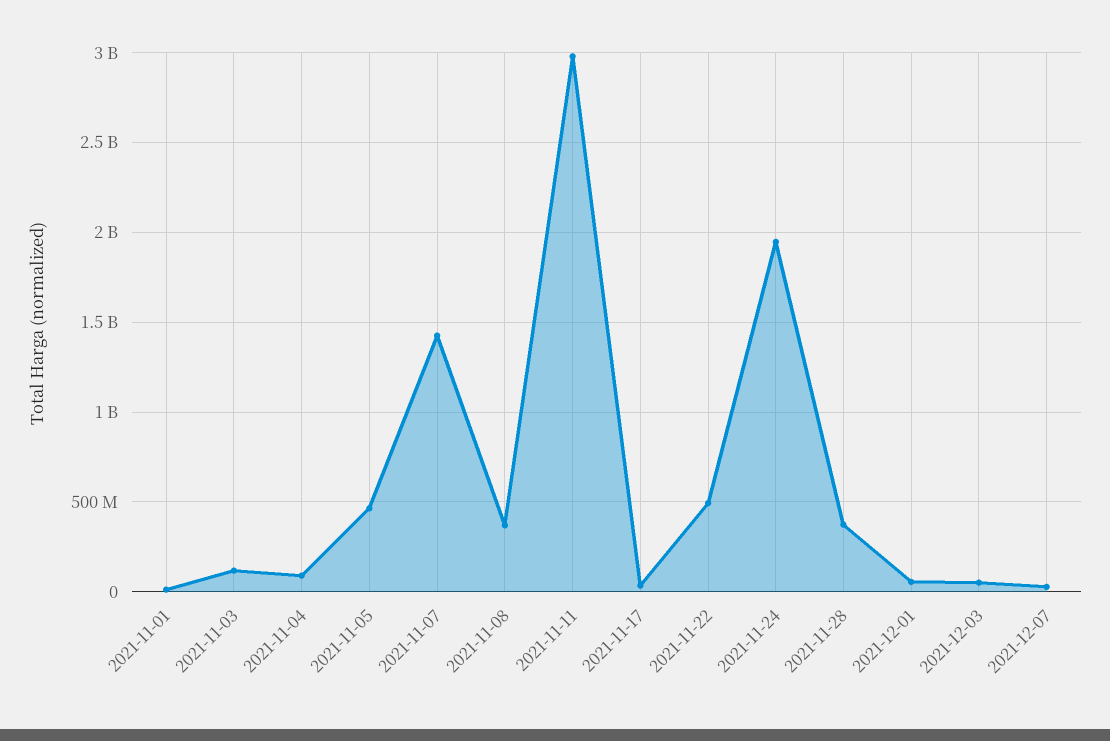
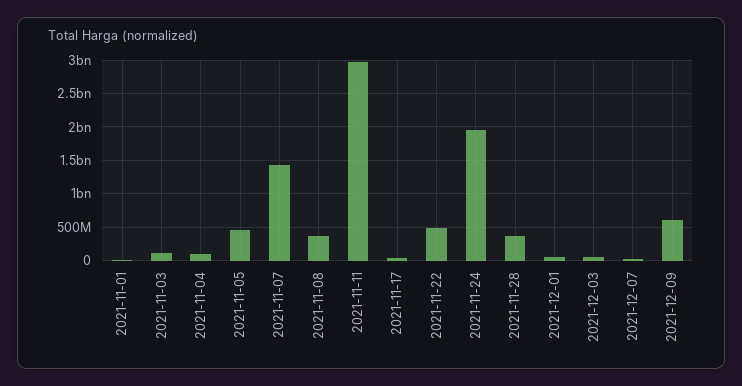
2021-12-09: none -> 600000000

